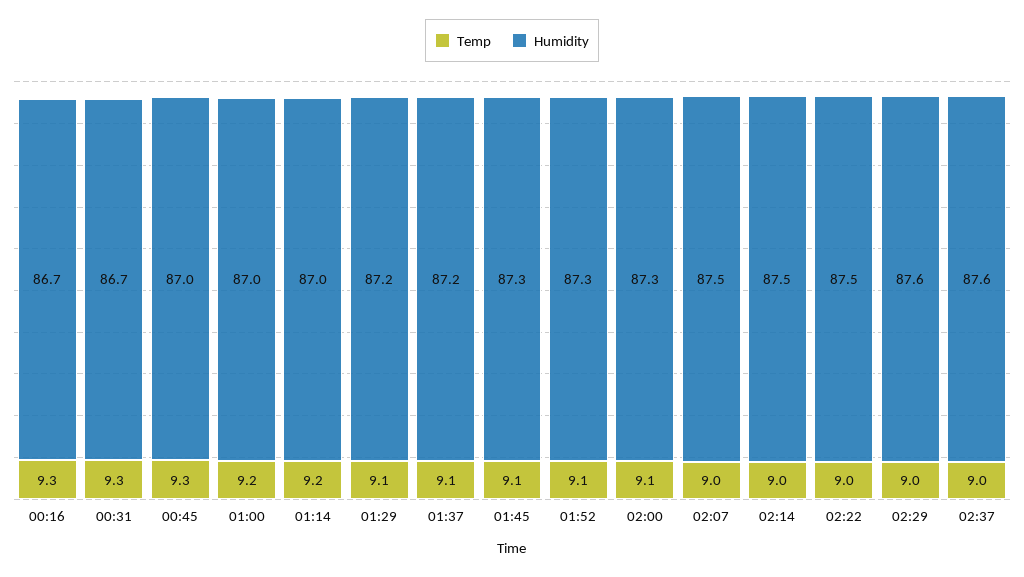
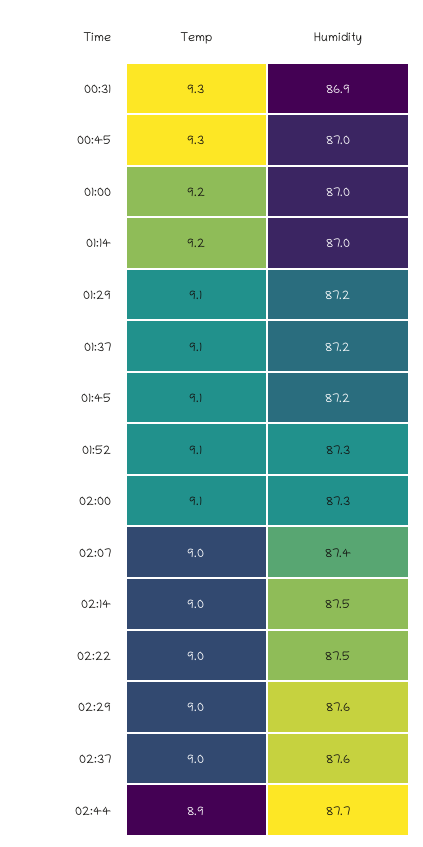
Temp, 00:16: 9.3 -> none
Humidity, 00:16: 86.7 -> none
Humidity, 00:31: 86.7 -> 86.9
Humidity, 01:45: 87.3 -> 87.2
Humidity, 02:07: 87.5 -> 87.4
Temp, 02:44: none -> 8.9
Humidity, 02:44: none -> 87.7

